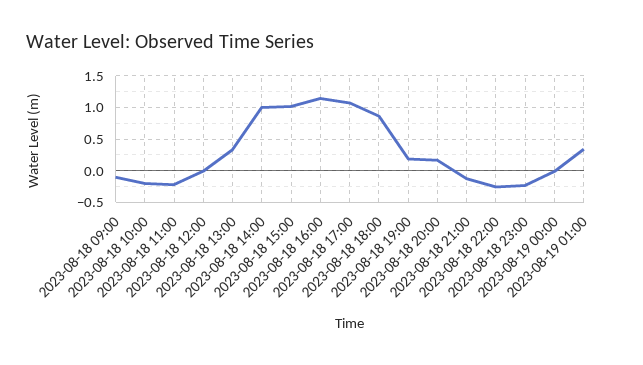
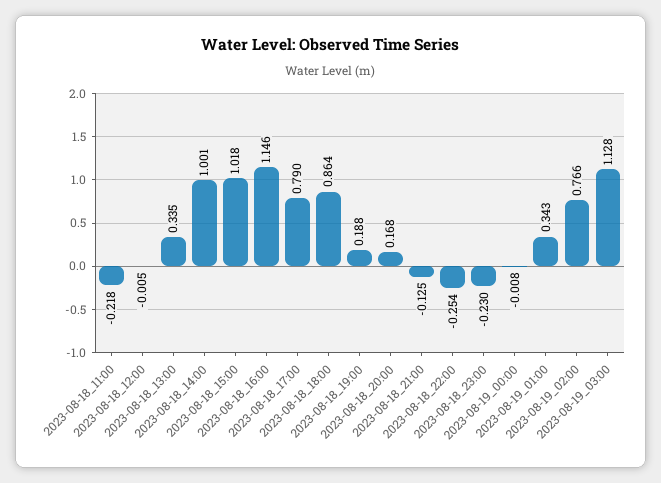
2023-08-18 09:00: -0.1 -> none
2023-08-18 10:00: -0.2 -> none
2023-08-18 17:00: 1.1 -> 0.79
2023-08-19_02:00: none -> 0.766
2023-08-19_03:00: none -> 1.128

